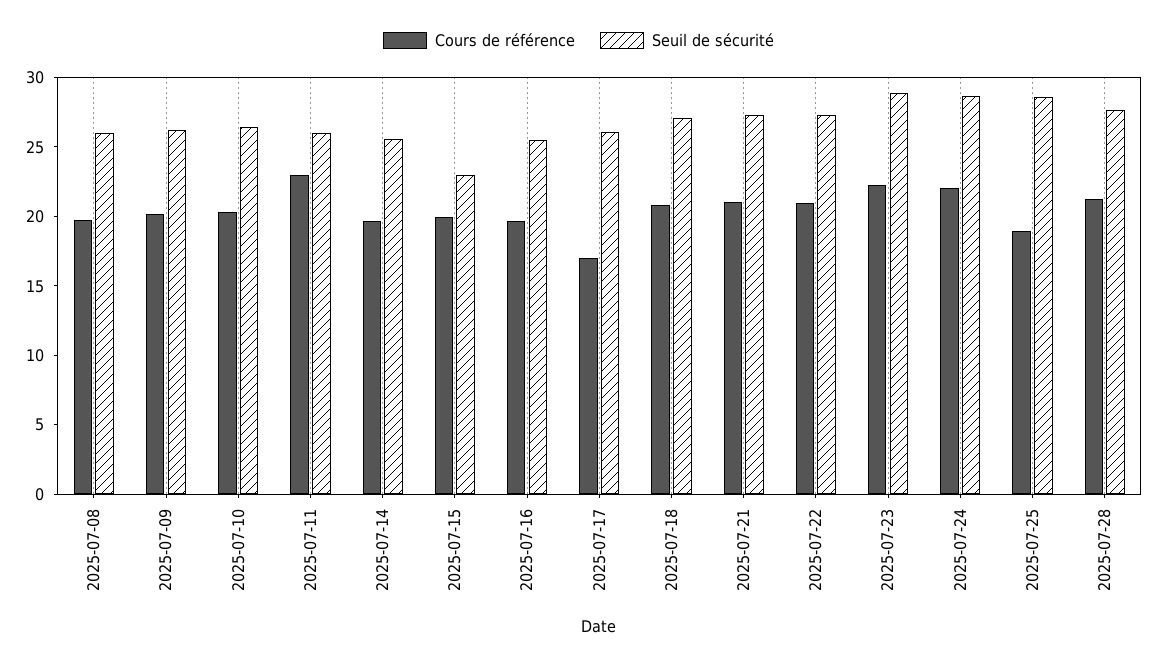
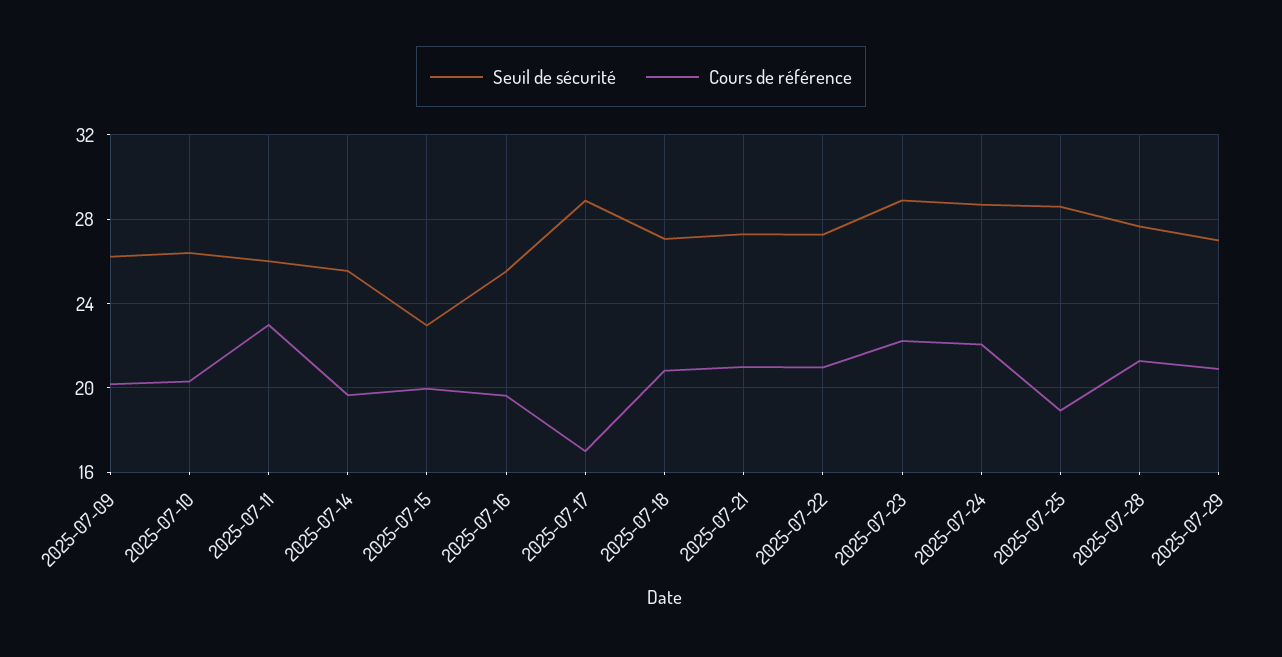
Cours de référence, 2025-07-08: 20 -> none
Seuil de sécurité, 2025-07-08: 26 -> none
Seuil de sécurité, 2025-07-17: 26 -> 29
Seuil de sécurité, 2025-07-29: none -> 27
Cours de référence, 2025-07-29: none -> 21

